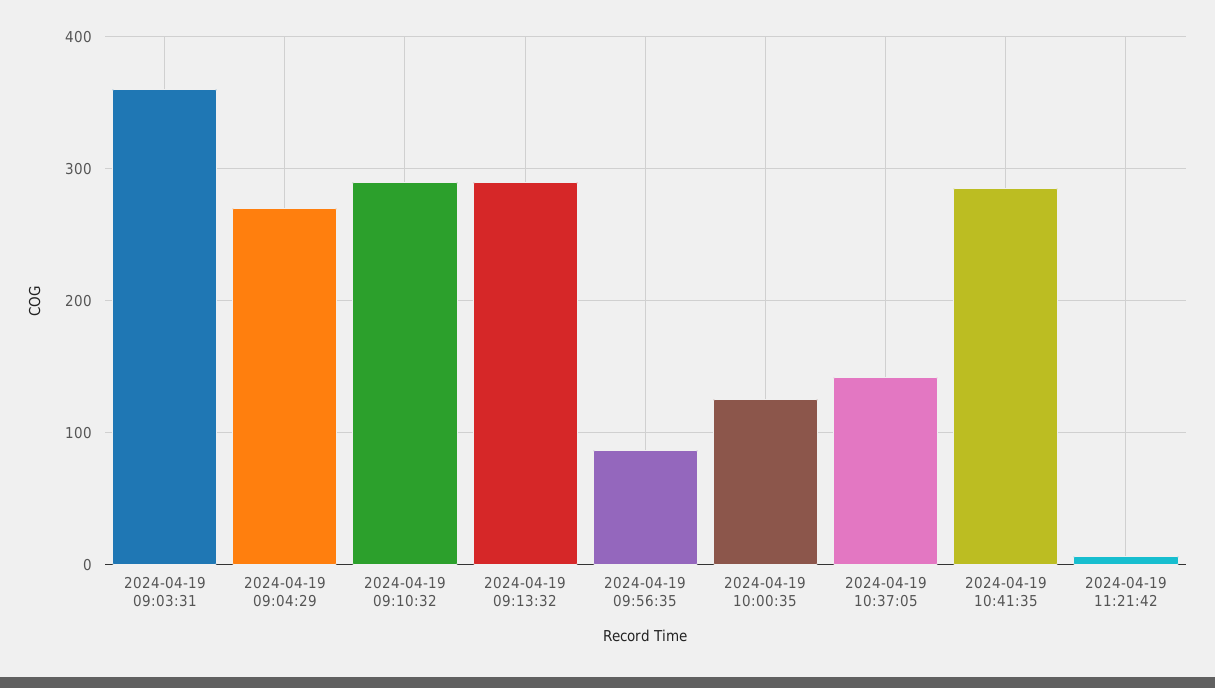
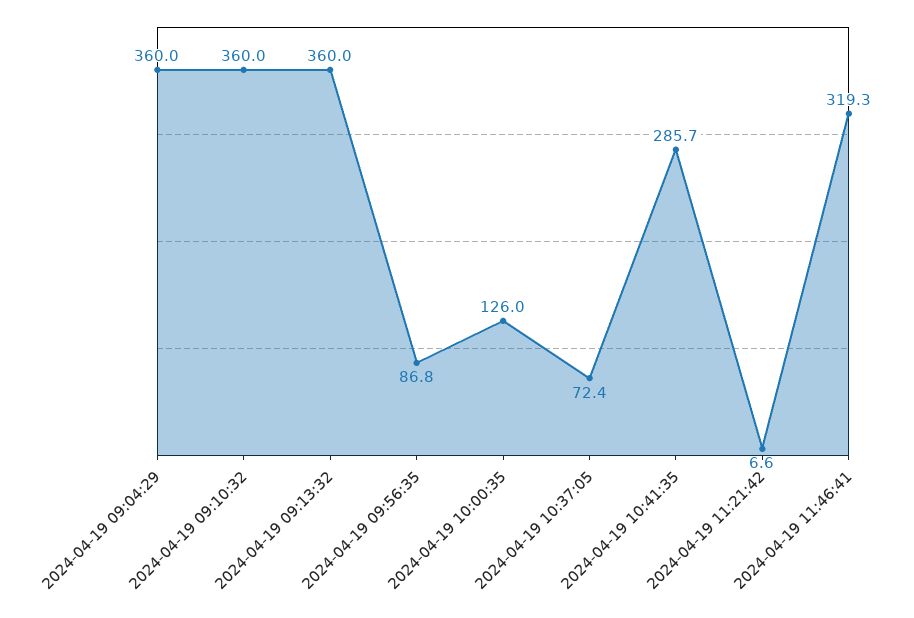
2024-04-19 09:03:31: 360 -> none
2024-04-19 09:04:29: 270 -> 360
2024-04-19 09:10:32: 290 -> 360
2024-04-19 09:13:32: 290 -> 360
2024-04-19 10:37:05: 140 -> 72.4
2024-04-19 11:46:41: none -> 319.3

